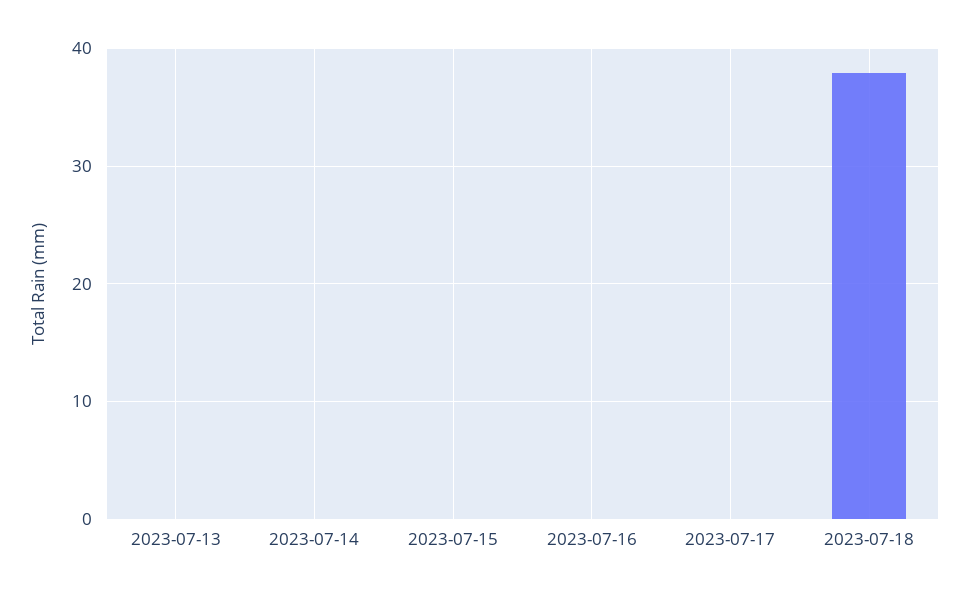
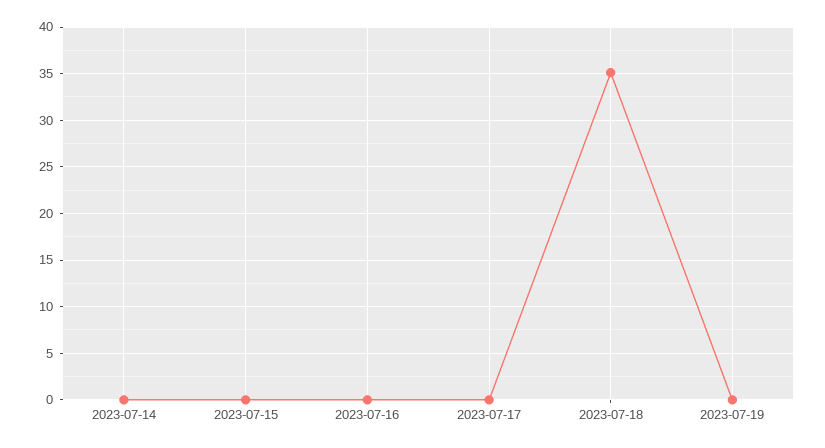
2023-07-13: 0 -> none
2023-07-18: 38 -> 35
2023-07-19: none -> 0

